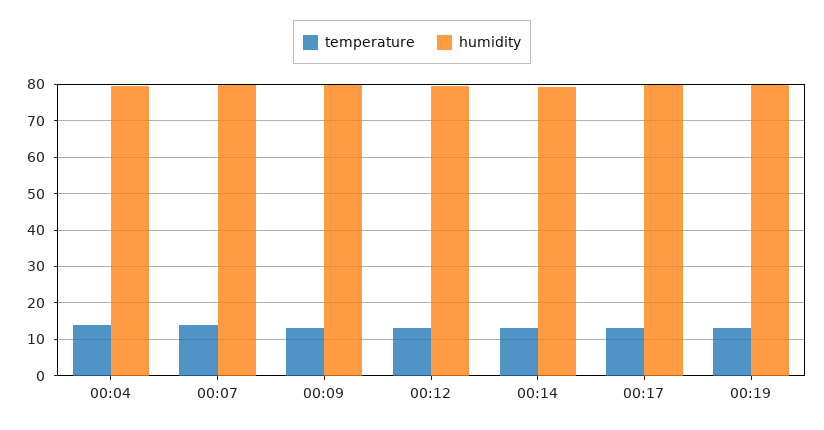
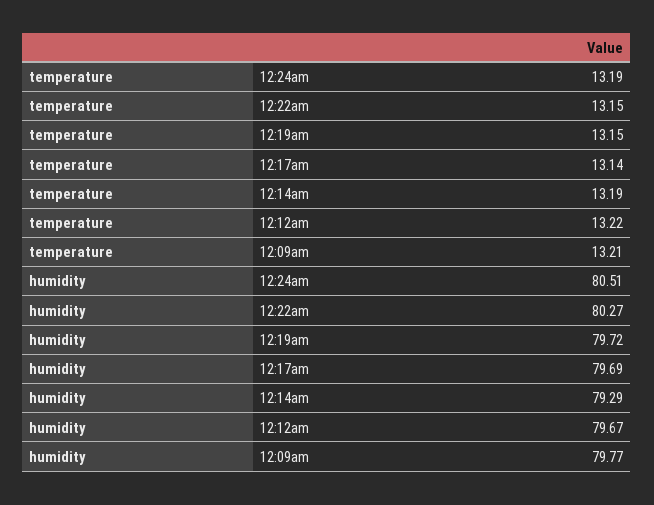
temperature, 00:04: 14 -> none
humidity, 00:04: 80 -> none
temperature, 00:07: 14 -> none
humidity, 00:07: 80 -> none
temperature, 12:24am: none -> 13.19
temperature, 12:22am: none -> 13.15
humidity, 12:24am: none -> 80.51
humidity, 12:22am: none -> 80.27

